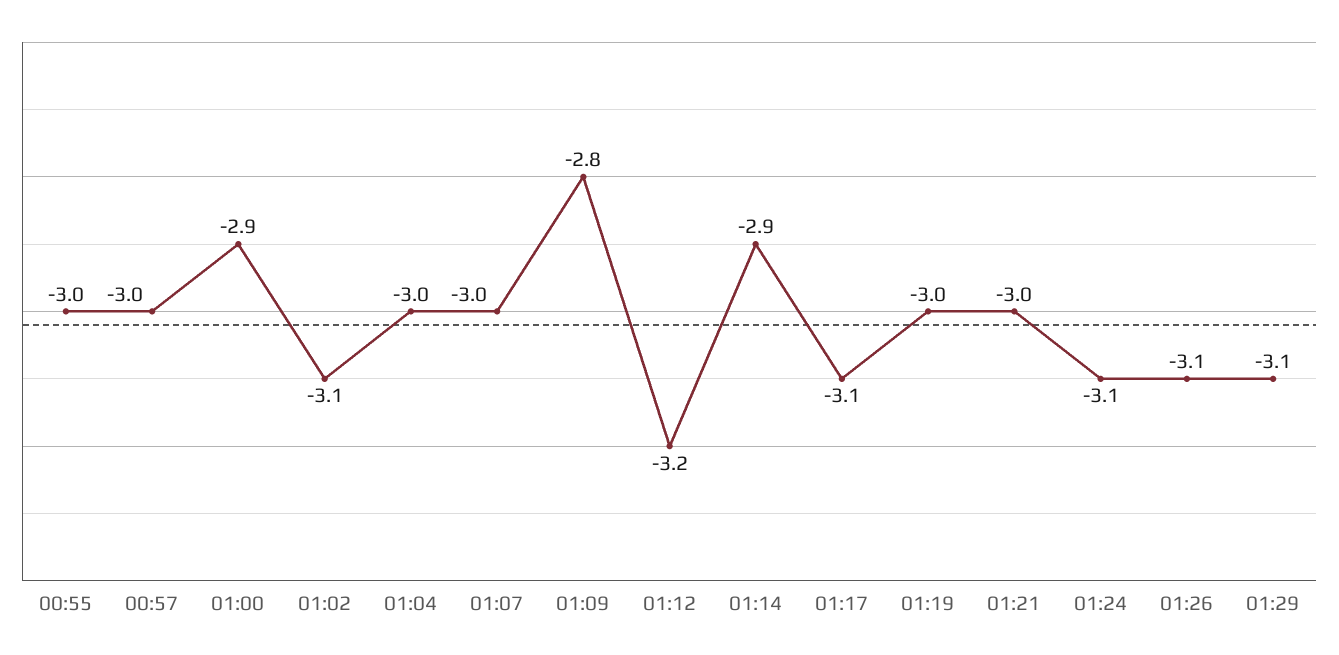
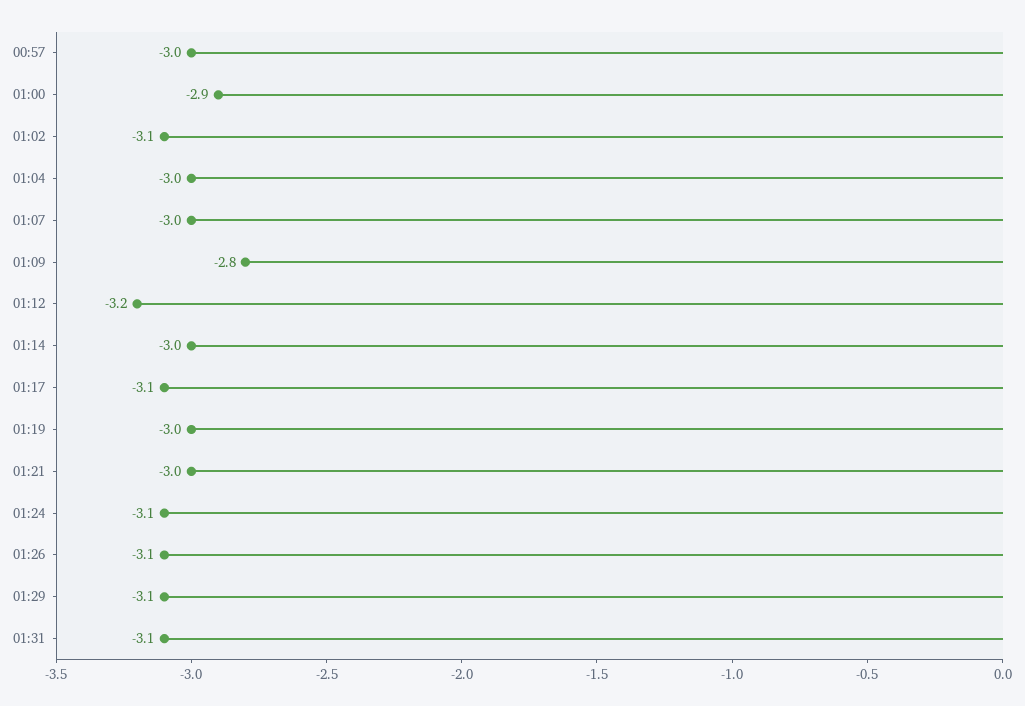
00:55: -3 -> none
01:14: -2.9 -> -3
01:31: none -> -3.1

